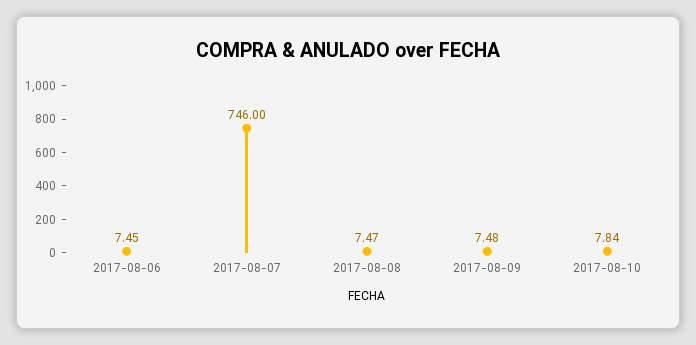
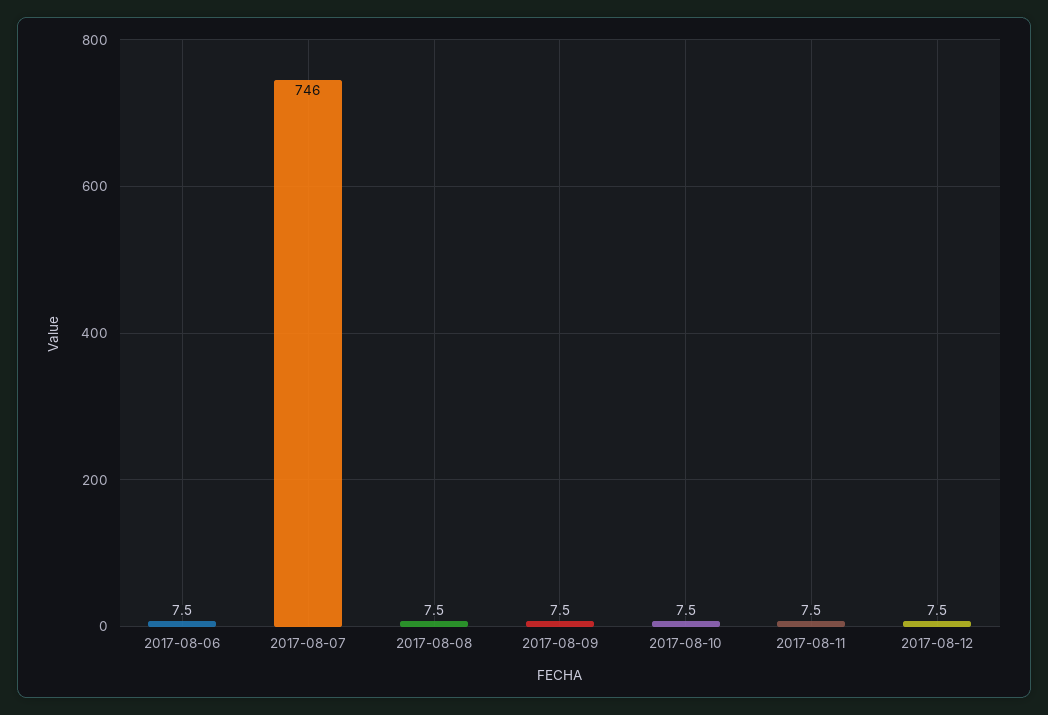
2017-08-10: 7.84 -> 7.5
2017-08-11: none -> 7.5
2017-08-12: none -> 7.5

